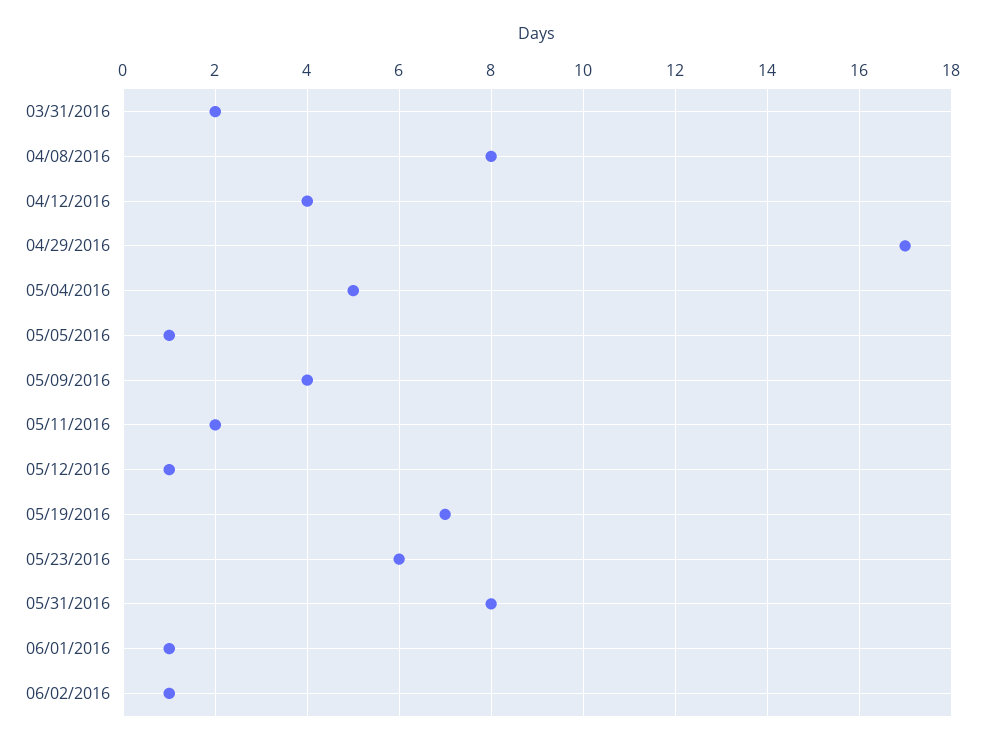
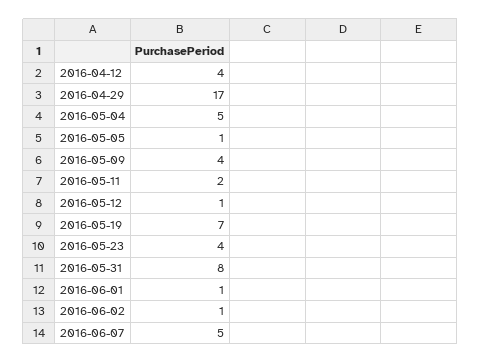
03/31/2016: 2 -> none
04/08/2016: 8 -> none
05/23/2016: 6 -> 4
2016-06-07: none -> 5

